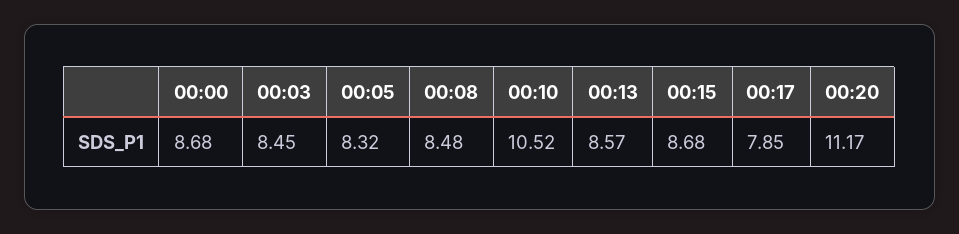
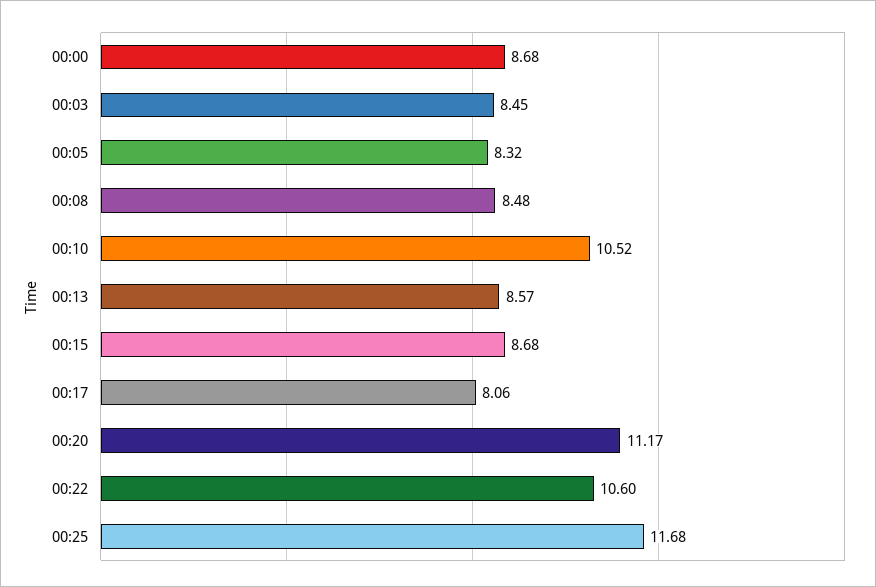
00:17: 7.85 -> 8.06
00:22: none -> 10.6
00:25: none -> 11.68

